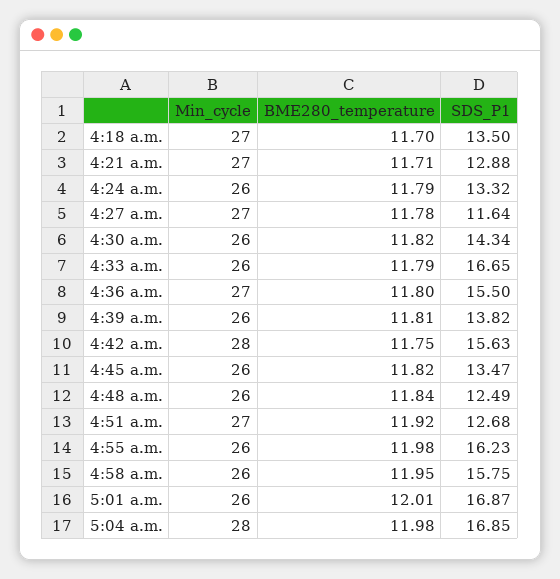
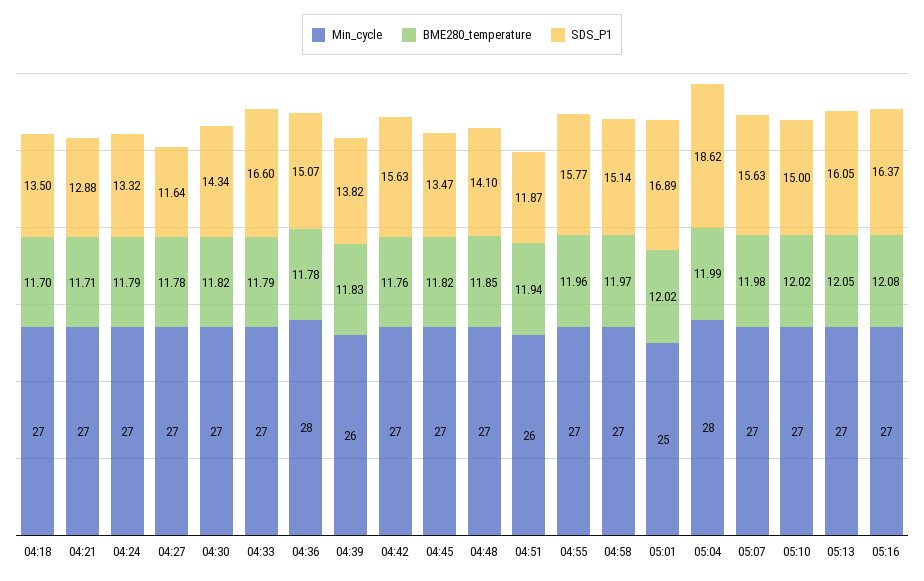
Min_cycle, 4:24 a.m.: 26 -> 27
Min_cycle, 4:30 a.m.: 26 -> 27
Min_cycle, 4:33 a.m.: 26 -> 27
SDS_P1, 4:33 a.m.: 16.65 -> 16.6
Min_cycle, 4:36 a.m.: 27 -> 28
BME280_temperature, 4:36 a.m.: 11.8 -> 11.78
SDS_P1, 4:36 a.m.: 15.5 -> 15.07
BME280_temperature, 4:39 a.m.: 11.81 -> 11.83
Min_cycle, 4:42 a.m.: 28 -> 27
BME280_temperature, 4:42 a.m.: 11.75 -> 11.76
Min_cycle, 4:45 a.m.: 26 -> 27
Min_cycle, 4:48 a.m.: 26 -> 27
BME280_temperature, 4:48 a.m.: 11.84 -> 11.85
SDS_P1, 4:48 a.m.: 12.49 -> 14.1
Min_cycle, 4:51 a.m.: 27 -> 26
BME280_temperature, 4:51 a.m.: 11.92 -> 11.94
SDS_P1, 4:51 a.m.: 12.68 -> 11.87
Min_cycle, 4:55 a.m.: 26 -> 27
BME280_temperature, 4:55 a.m.: 11.98 -> 11.96
SDS_P1, 4:55 a.m.: 16.23 -> 15.77
Min_cycle, 4:58 a.m.: 26 -> 27
BME280_temperature, 4:58 a.m.: 11.95 -> 11.97
SDS_P1, 4:58 a.m.: 15.75 -> 15.14
Min_cycle, 5:01 a.m.: 26 -> 25
BME280_temperature, 5:01 a.m.: 12.01 -> 12.02
SDS_P1, 5:01 a.m.: 16.87 -> 16.89
BME280_temperature, 5:04 a.m.: 11.98 -> 11.99
SDS_P1, 5:04 a.m.: 16.85 -> 18.62
Min_cycle, 05:07: none -> 27
BME280_temperature, 05:07: none -> 11.98
SDS_P1, 05:07: none -> 15.63
Min_cycle, 05:10: none -> 27
BME280_temperature, 05:10: none -> 12.02
SDS_P1, 05:10: none -> 15
Min_cycle, 05:13: none -> 27
BME280_temperature, 05:13: none -> 12.05
SDS_P1, 05:13: none -> 16.05
Min_cycle, 05:16: none -> 27
BME280_temperature, 05:16: none -> 12.08
SDS_P1, 05:16: none -> 16.37

